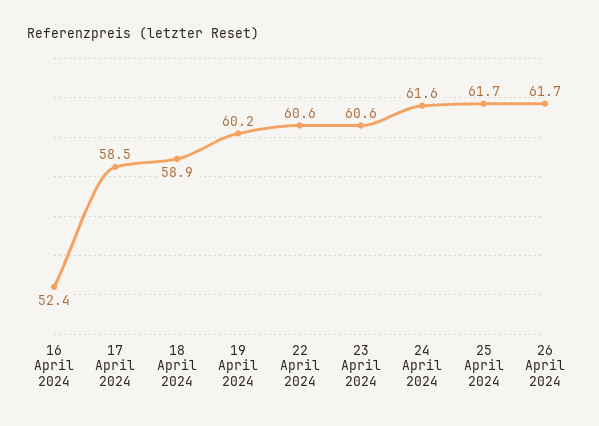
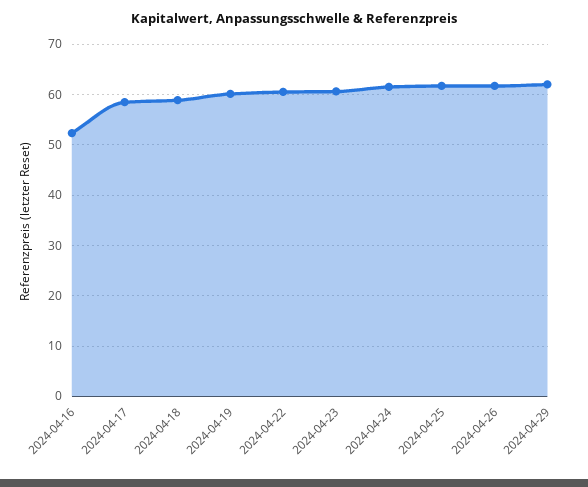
2024-04-29: none -> 62

